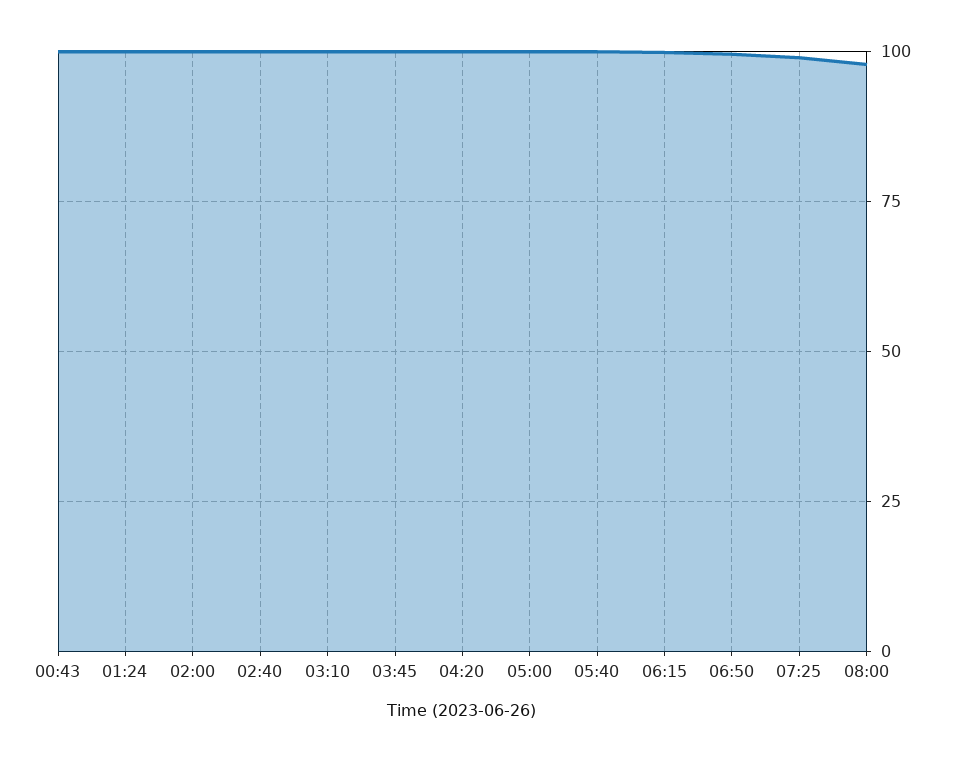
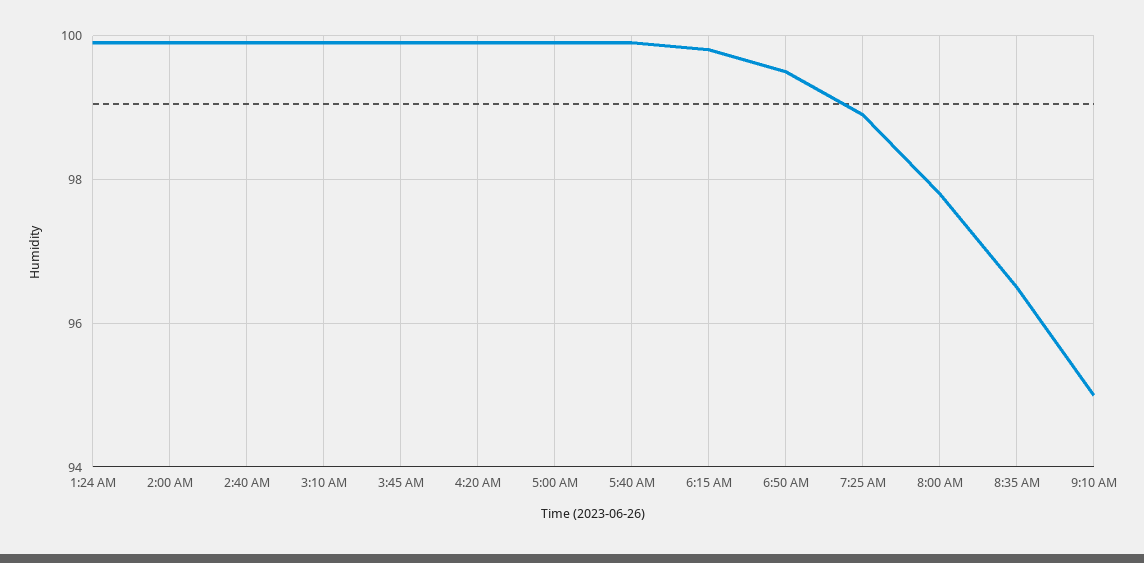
00:43: 100 -> none
8:35 AM: none -> 96.5
9:10 AM: none -> 95

